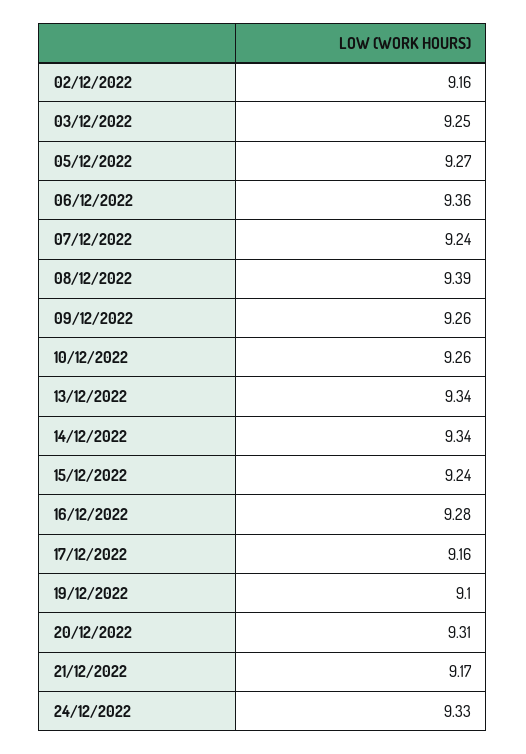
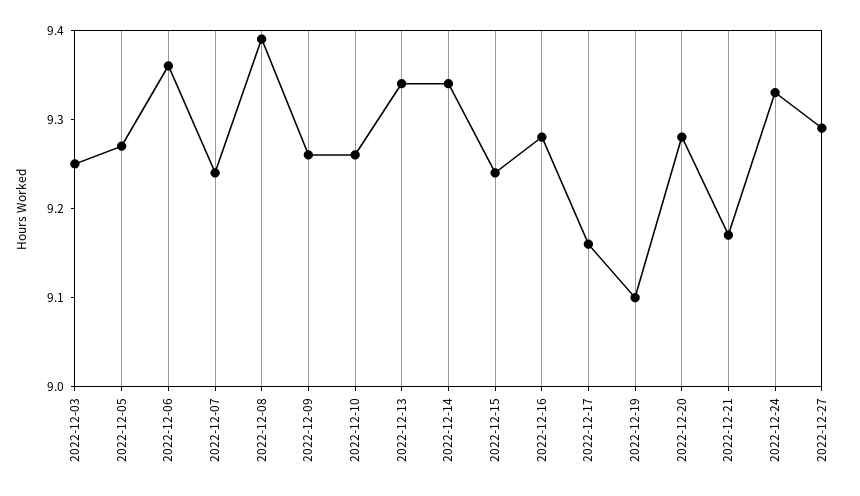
02/12/2022: 9.16 -> none
20/12/2022: 9.31 -> 9.28
2022-12-27: none -> 9.29

